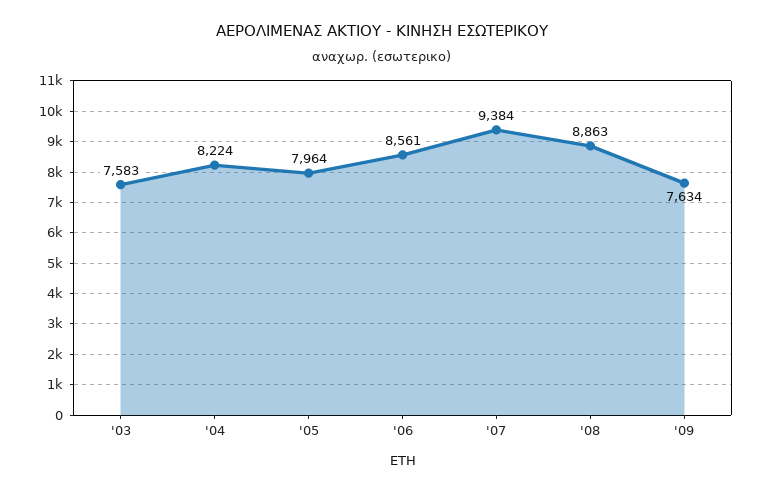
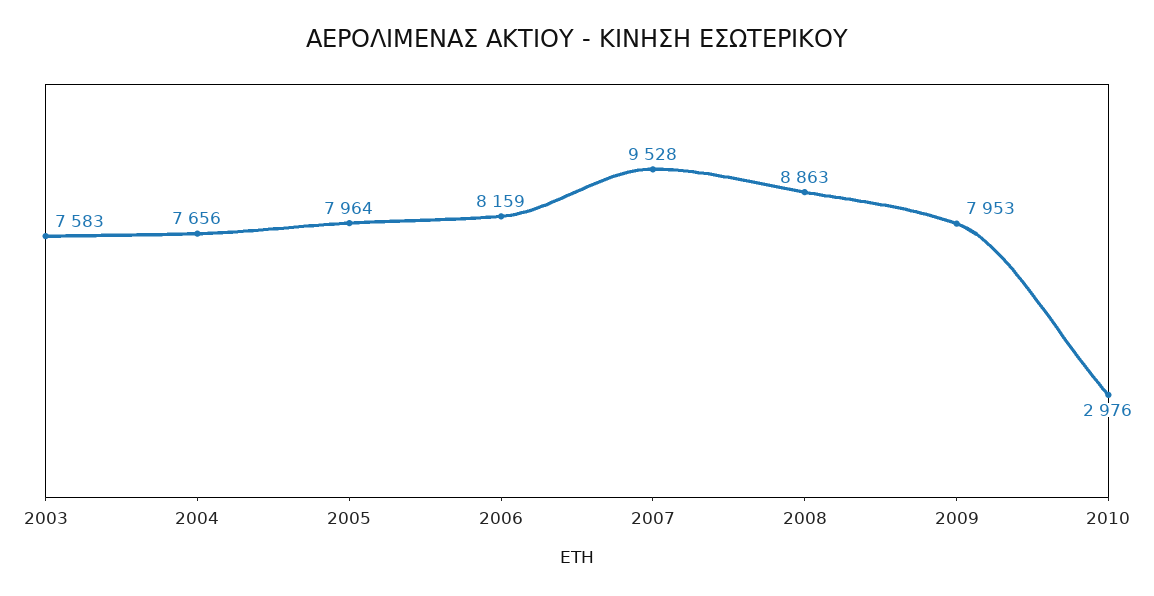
'04: 8224 -> 7656
'06: 8561 -> 8159
'07: 9384 -> 9528
'09: 7634 -> 7953
2010: none -> 2976

